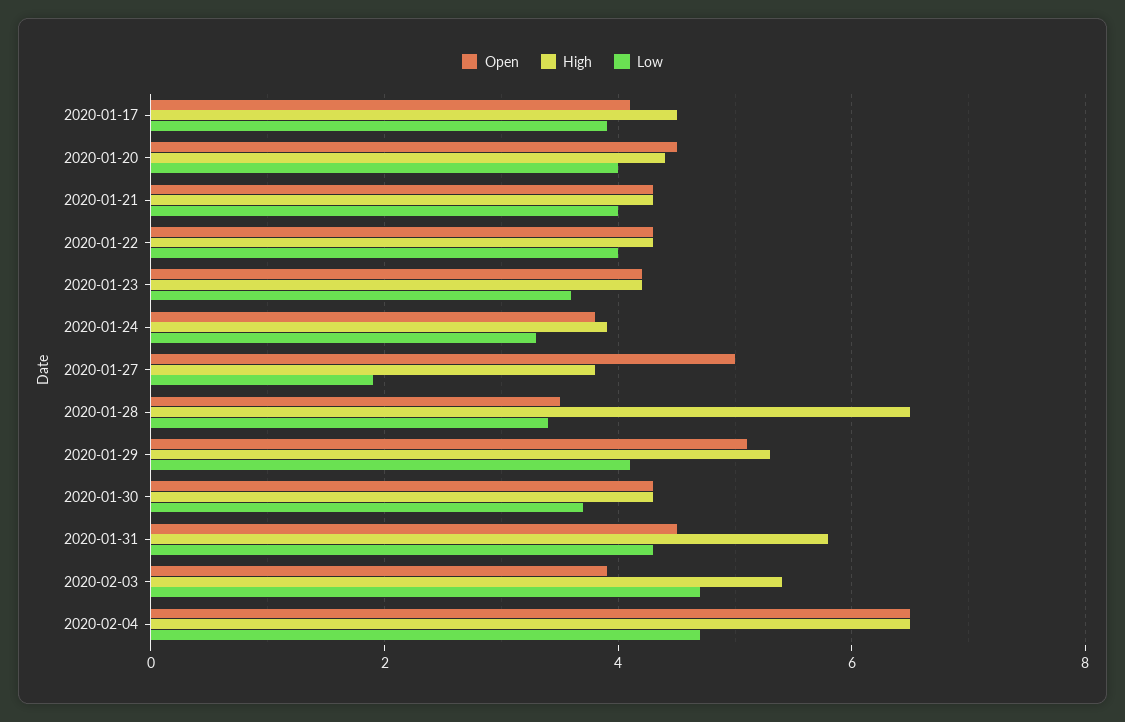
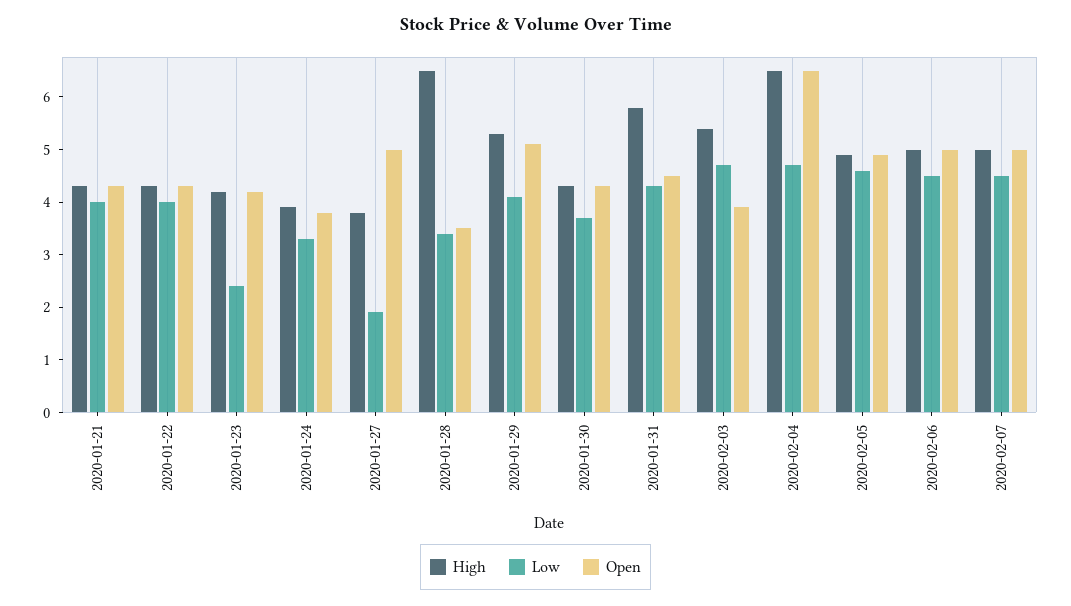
Open, 2020-01-17: 4 -> none
High, 2020-01-17: 4.5 -> none
Low, 2020-01-17: 4 -> none
Open, 2020-01-20: 4.5 -> none
High, 2020-01-20: 4.5 -> none
Low, 2020-01-20: 4 -> none
Low, 2020-01-23: 3.5 -> 2.5
High, 2020-02-05: none -> 5
Low, 2020-02-05: none -> 4.5
Open, 2020-02-05: none -> 5
High, 2020-02-06: none -> 5
Low, 2020-02-06: none -> 4.5
Open, 2020-02-06: none -> 5
High, 2020-02-07: none -> 5
Low, 2020-02-07: none -> 4.5
Open, 2020-02-07: none -> 5

